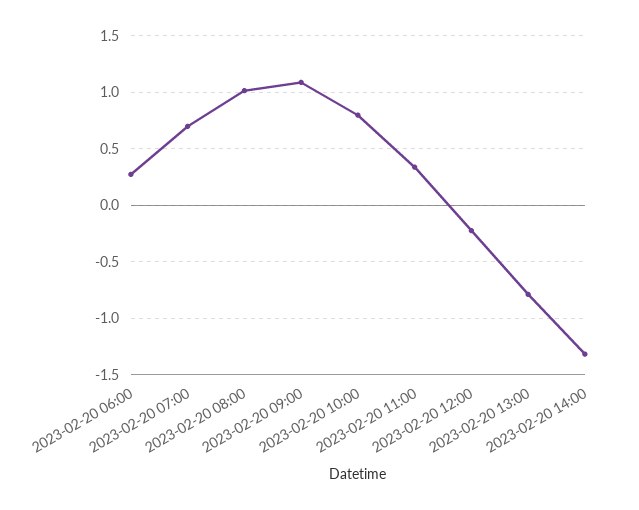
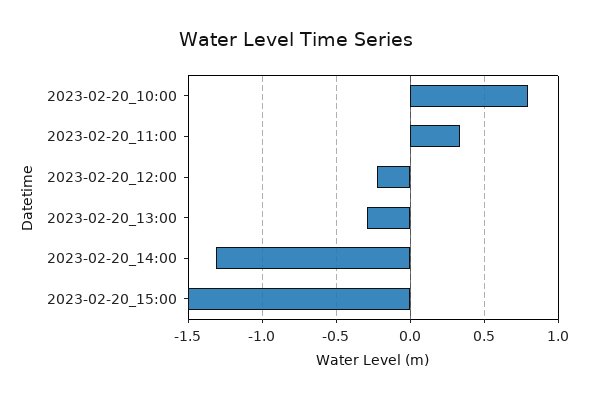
2023-02-20 06:00: 0.3 -> none
2023-02-20 07:00: 0.7 -> none
2023-02-20 08:00: 1 -> none
2023-02-20 09:00: 1.1 -> none
2023-02-20 13:00: -0.8 -> -0.3
2023-02-20_15:00: none -> -1.5

